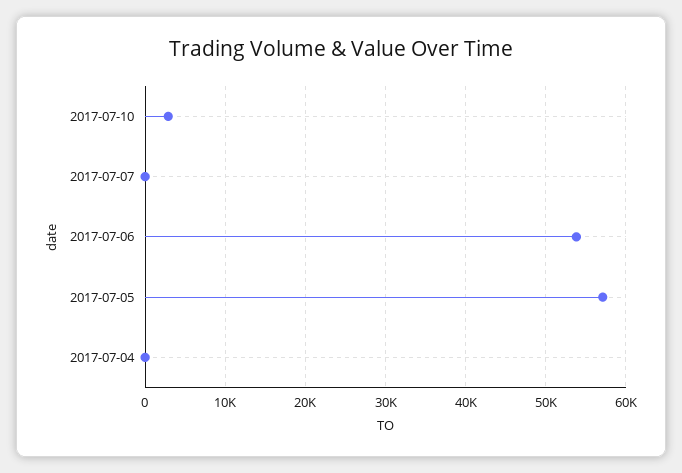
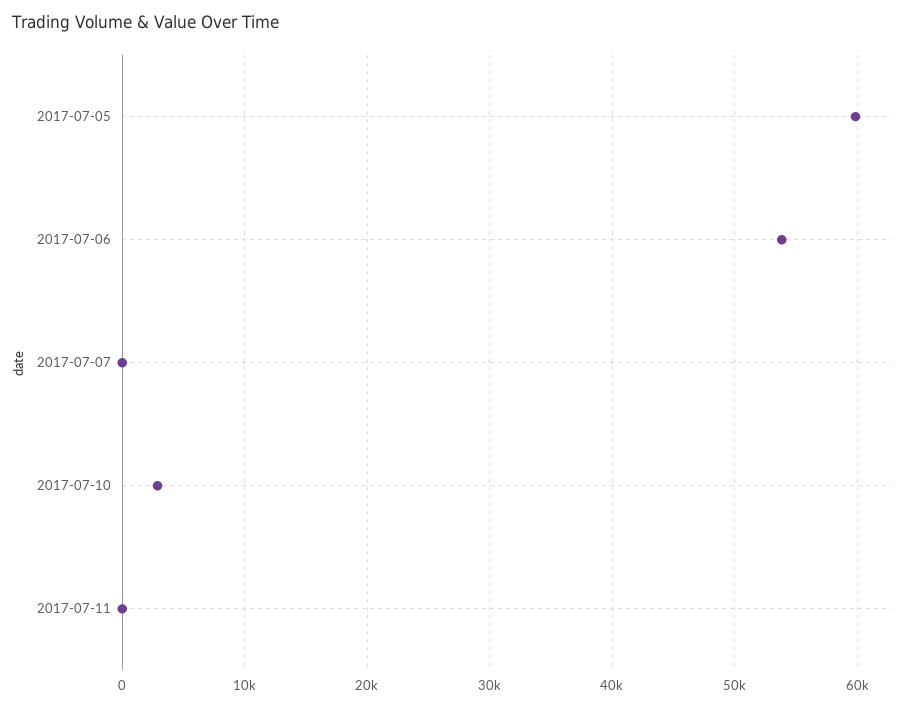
2017-07-05: 57000 -> 60000
2017-07-04: 0 -> none
2017-07-11: none -> 0

